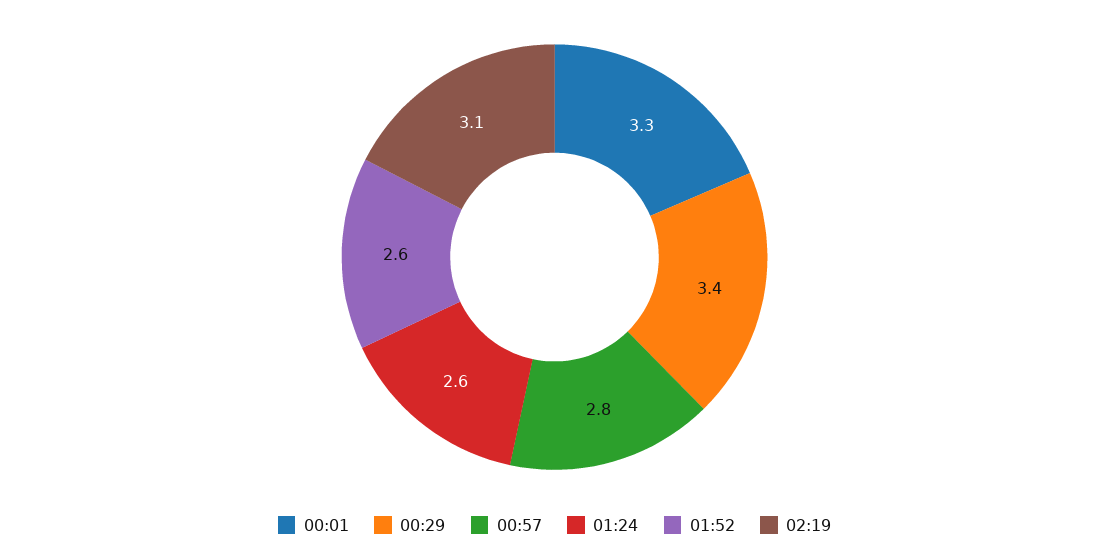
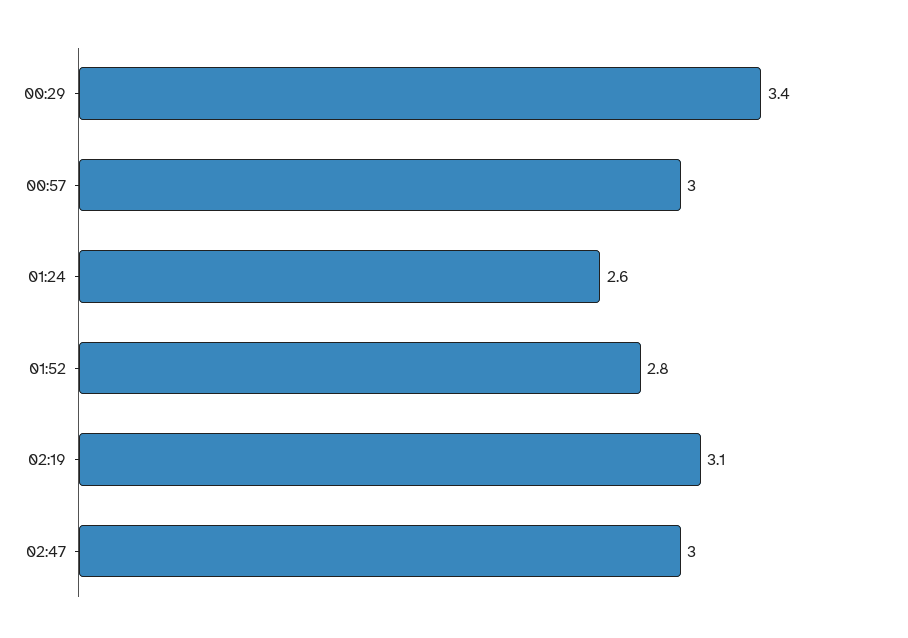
00:01: 3.3 -> none
00:57: 2.8 -> 3
01:52: 2.6 -> 2.8
02:47: none -> 3

